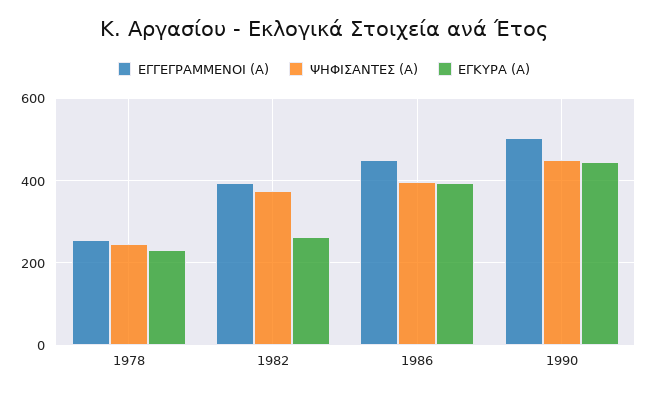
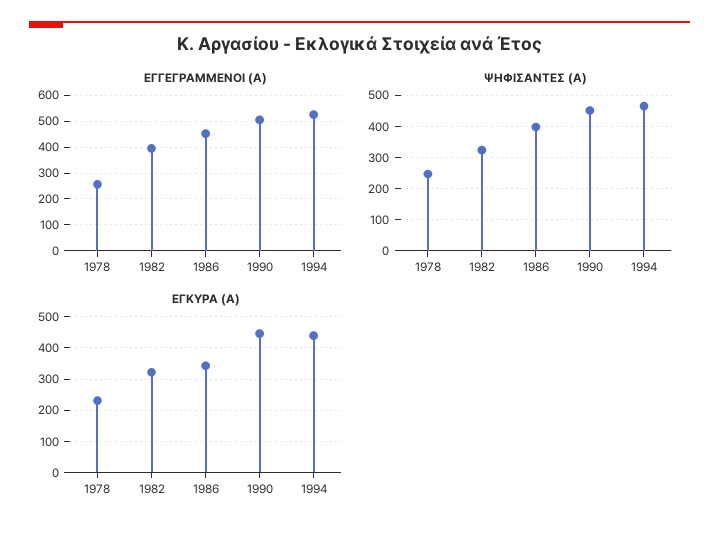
ΨΗΦΙΣΑΝΤΕΣ (Α), 1982: 380 -> 320
ΕΓΚΥΡΑ (Α), 1982: 260 -> 320
ΕΓΚΥΡΑ (Α), 1986: 400 -> 340
ΕΓΓΕΓΡΑΜΜΕΝΟΙ (Α), 1994: none -> 525
ΨΗΦΙΣΑΝΤΕΣ (Α), 1994: none -> 460
ΕΓΚΥΡΑ (Α), 1994: none -> 440

